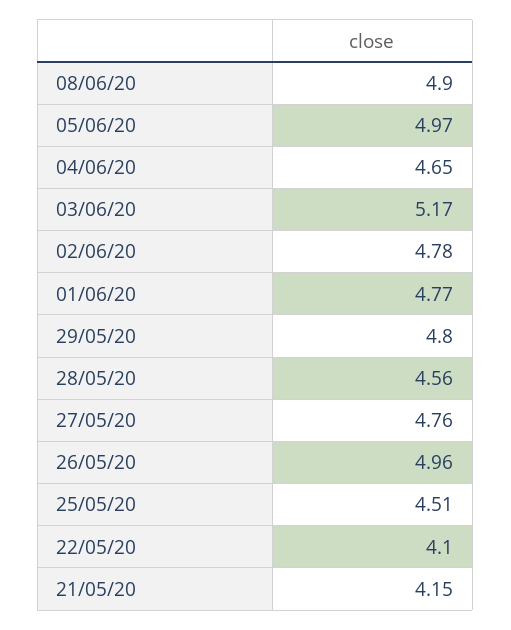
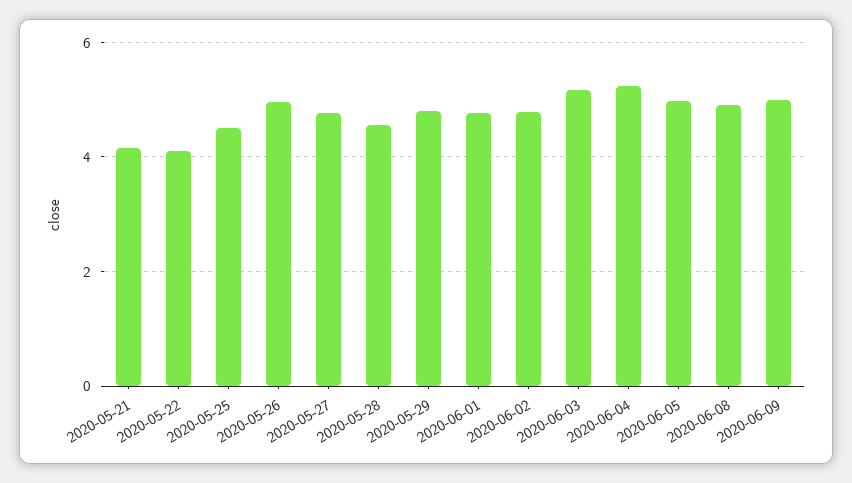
04/06/20: 4.65 -> 5.2
2020-06-09: none -> 5

